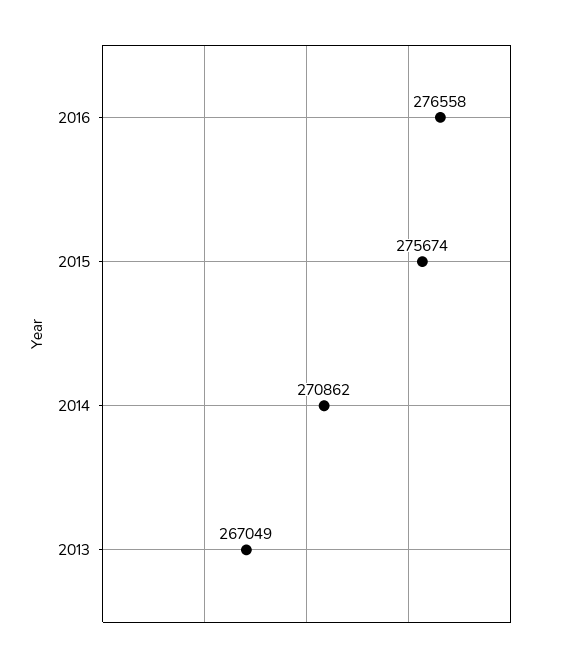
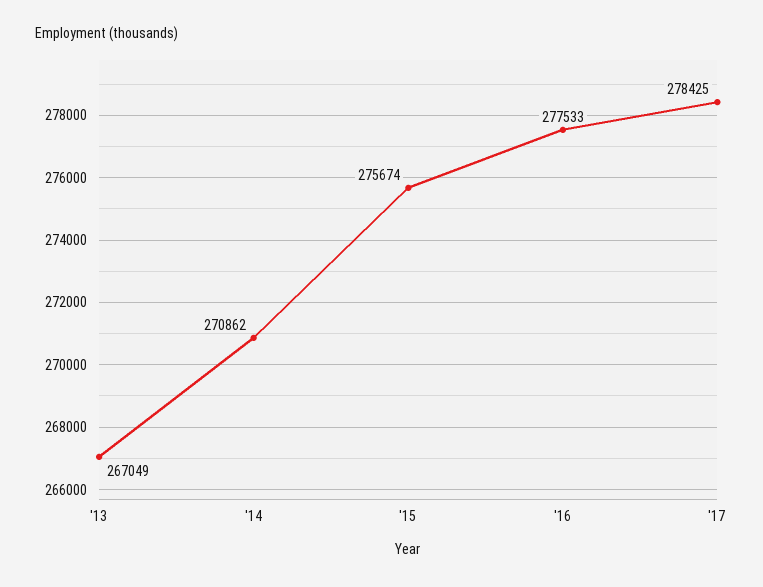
2016: 276558 -> 277533
'17: none -> 278425

